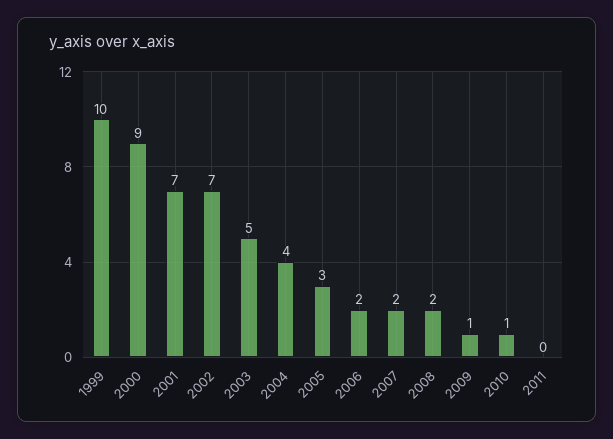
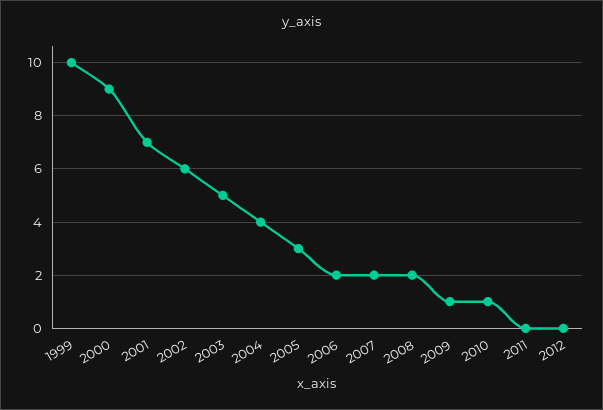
2002: 7 -> 6
2012: none -> 0

